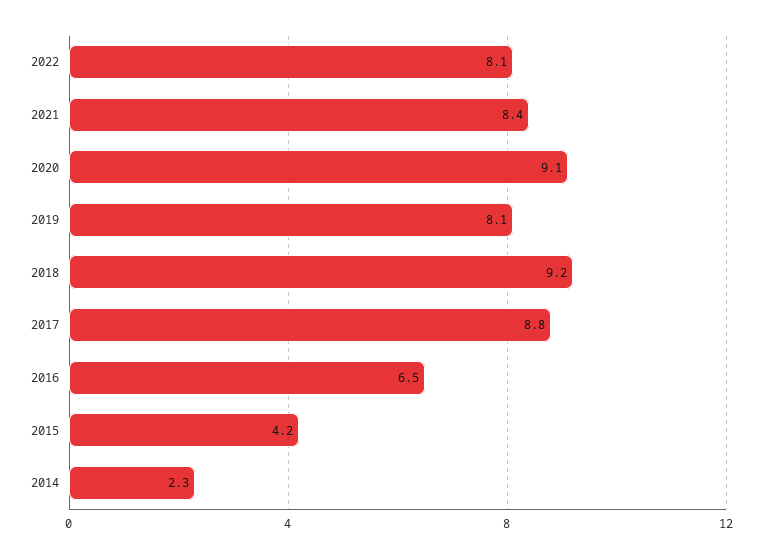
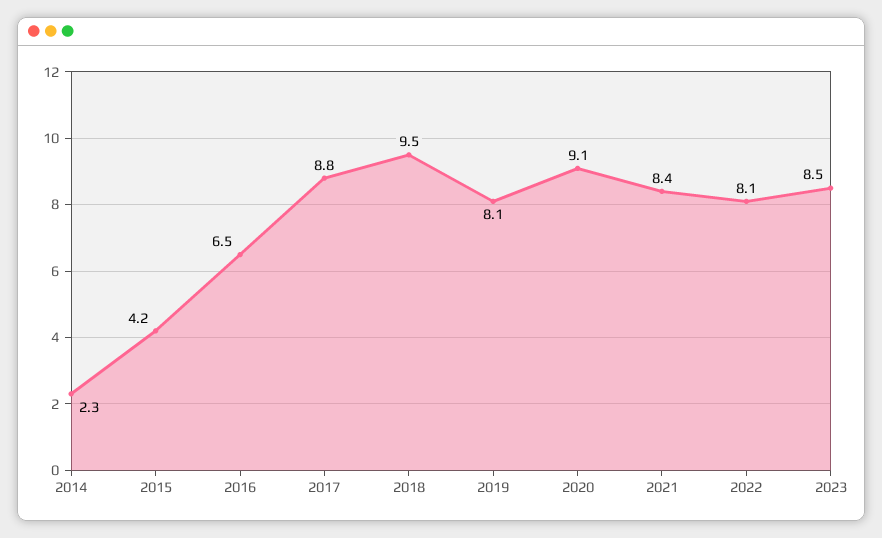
2018: 9.2 -> 9.5
2023: none -> 8.5

